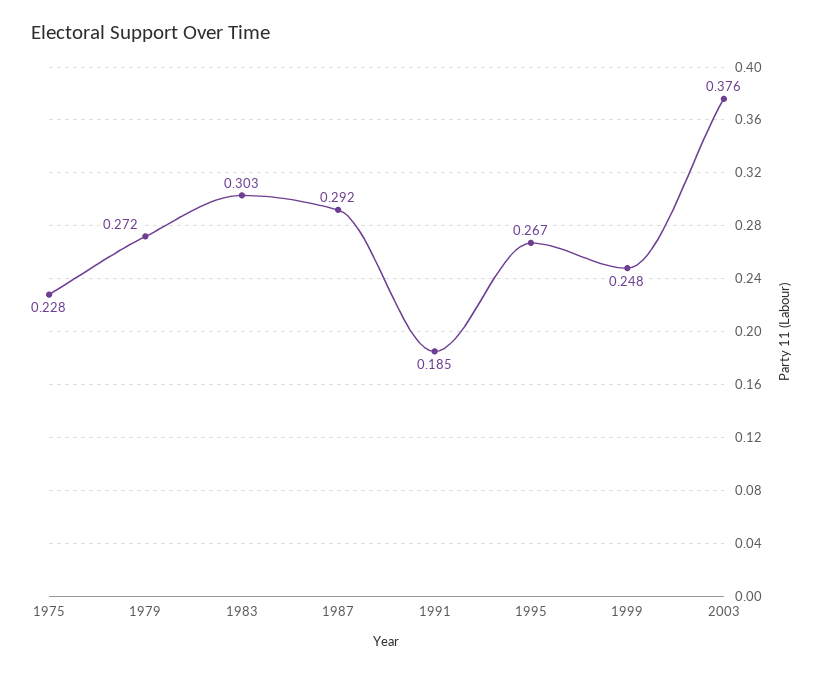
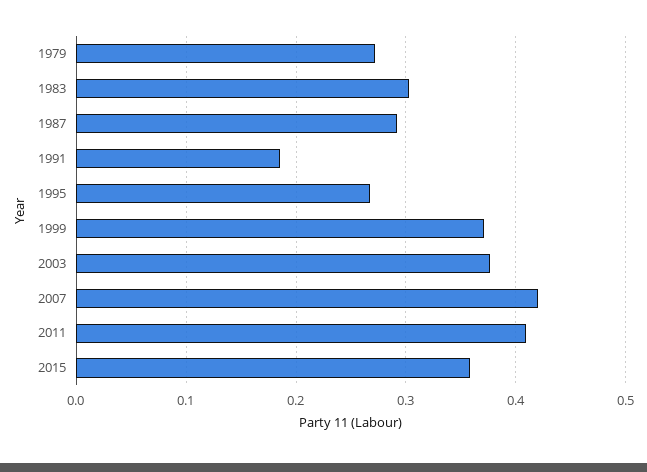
1975: 0.228 -> none
1999: 0.248 -> 0.37
2007: none -> 0.42
2011: none -> 0.41
2015: none -> 0.36

